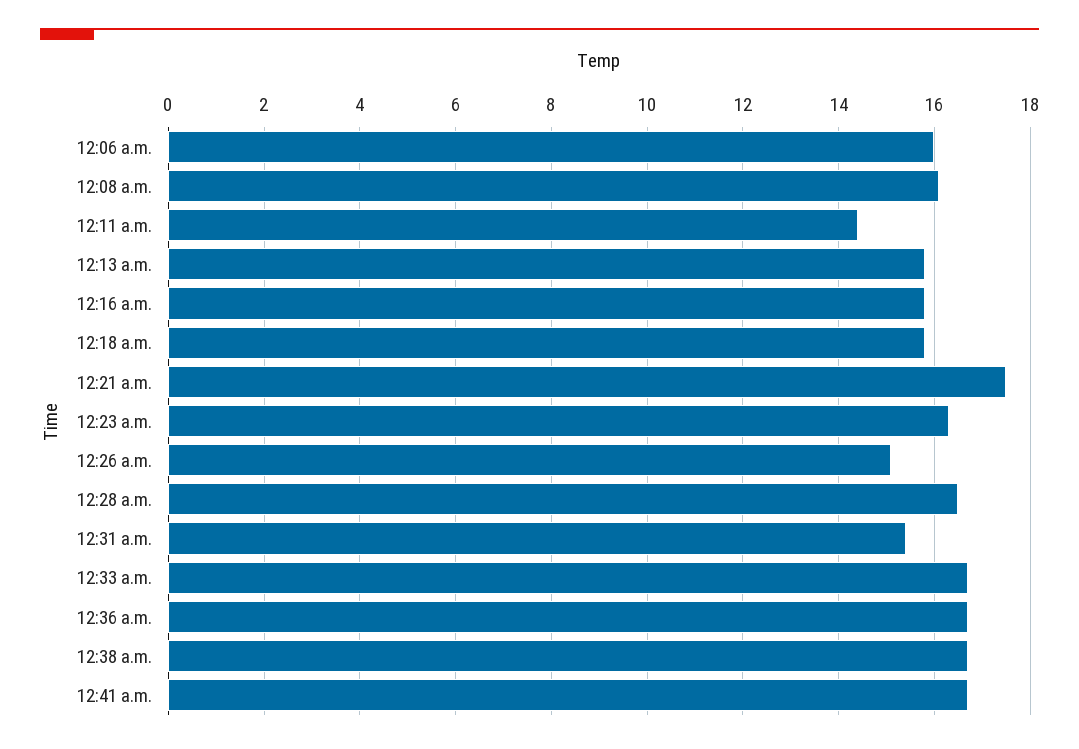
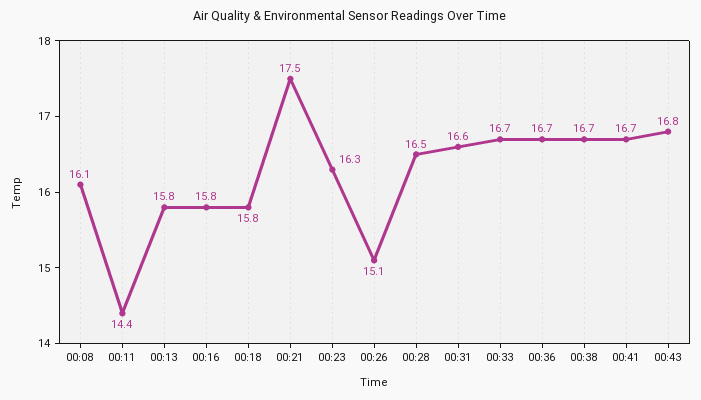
12:06 a.m.: 16 -> none
12:31 a.m.: 15.5 -> 16.6
00:43: none -> 16.8

